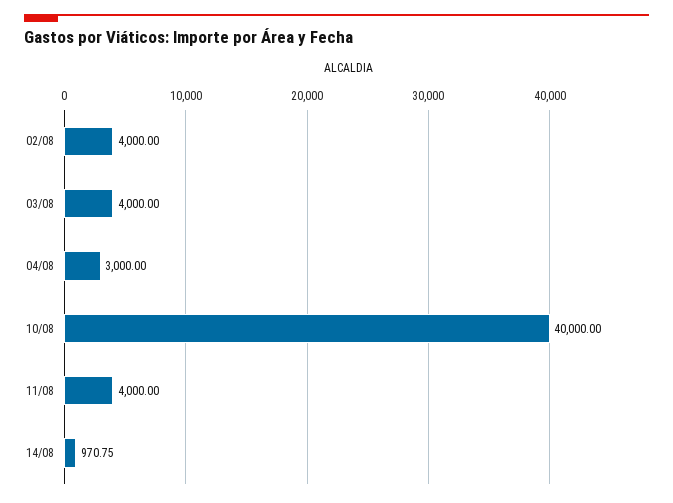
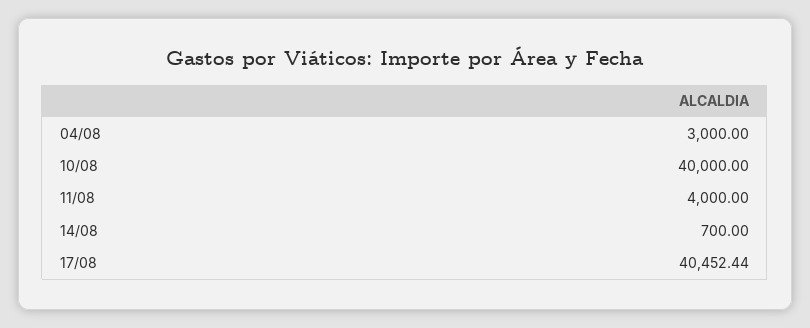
02/08: 4000 -> none
03/08: 4000 -> none
14/08: 970.75 -> 700
17/08: none -> 40452.44

